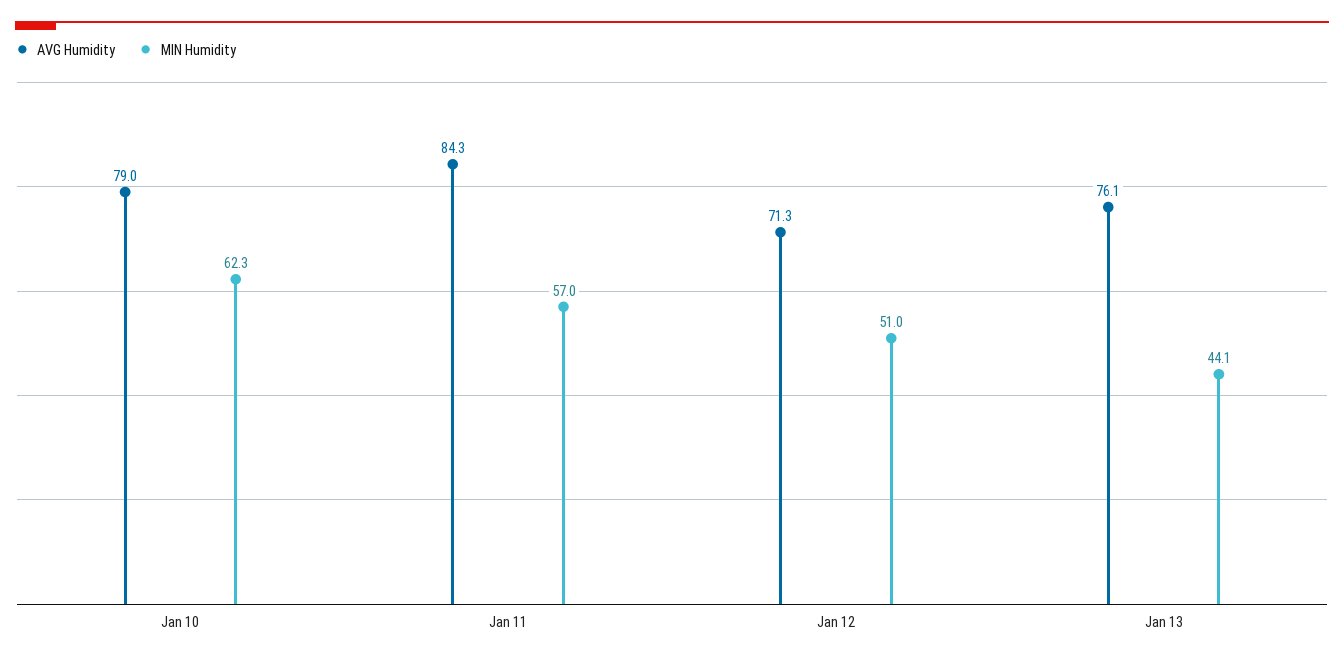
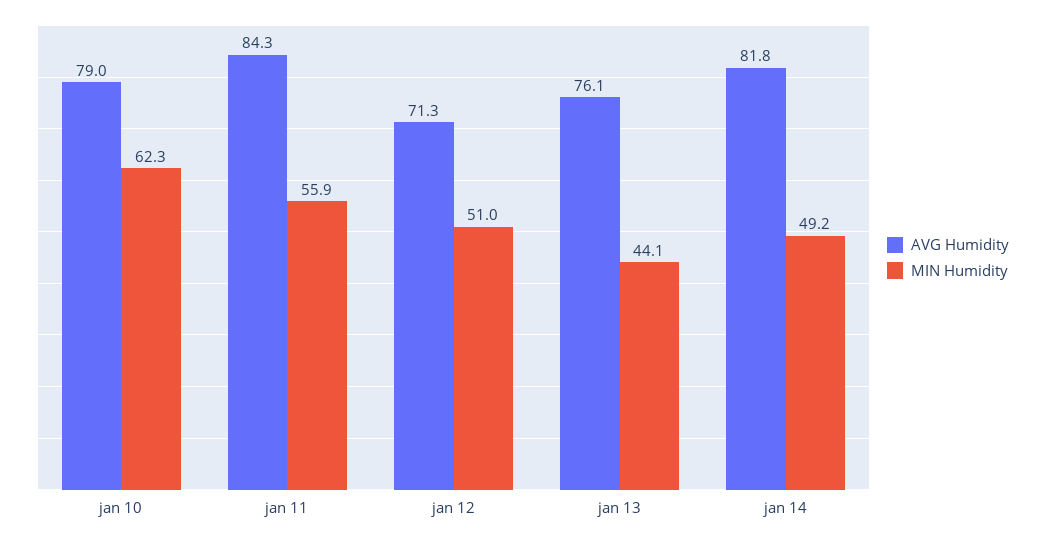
MIN Humidity, Jan 11: 57 -> 55.9
AVG Humidity, jan 14: none -> 81.8
MIN Humidity, jan 14: none -> 49.2

